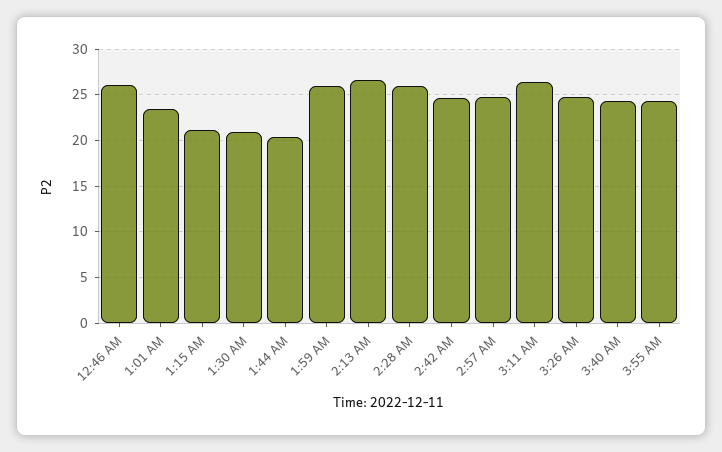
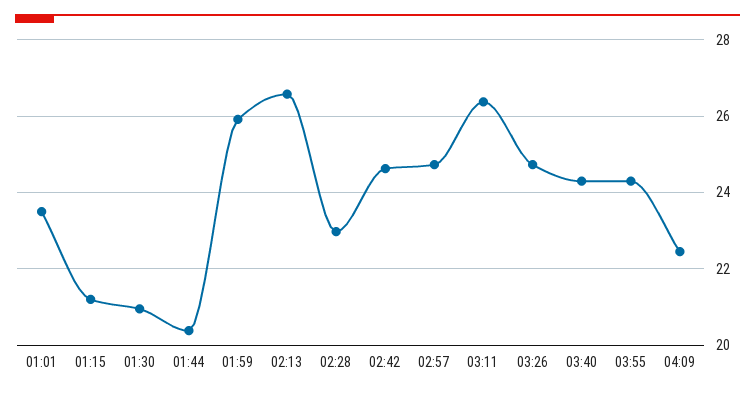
12:46 AM: 26 -> none
2:28 AM: 26 -> 23
04:09: none -> 22.4

